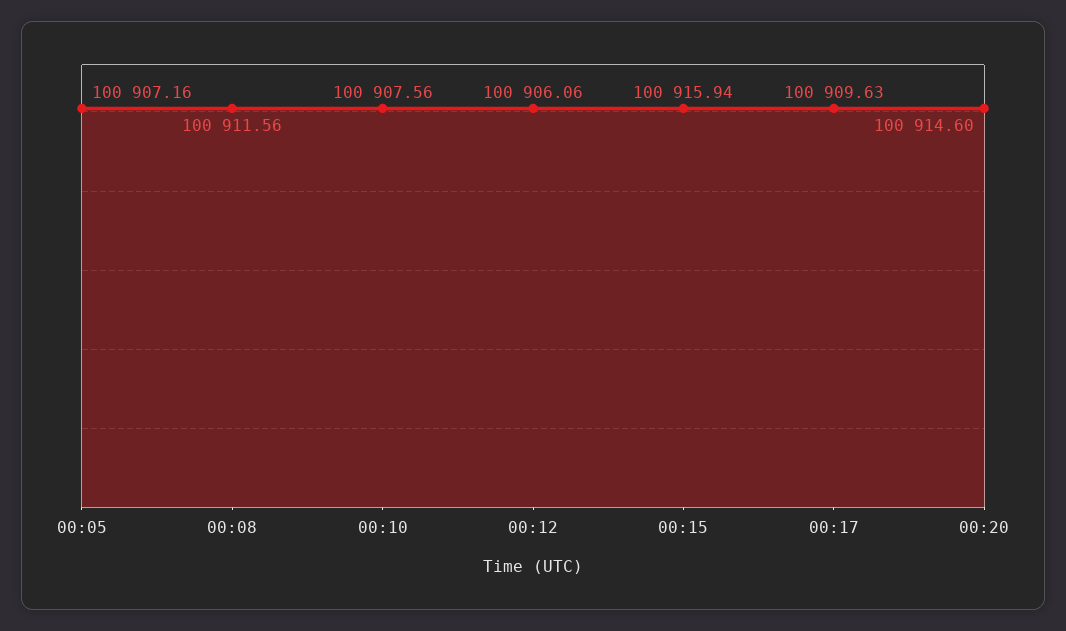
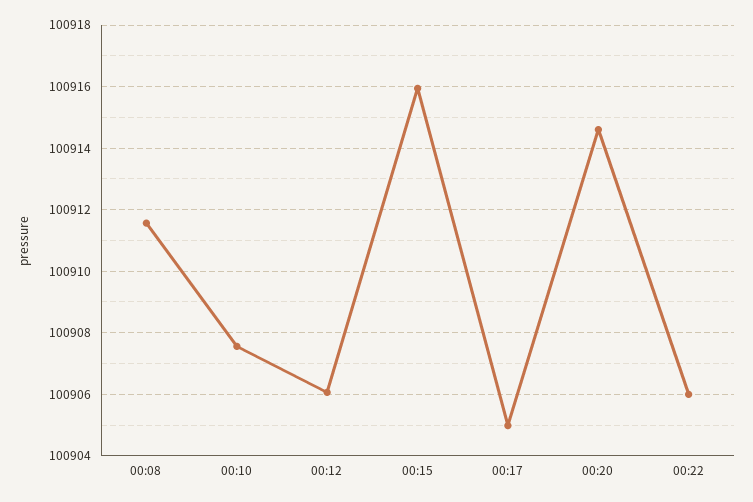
00:05: 100907.16 -> none
00:17: 100909.63 -> 100905
00:22: none -> 100906

